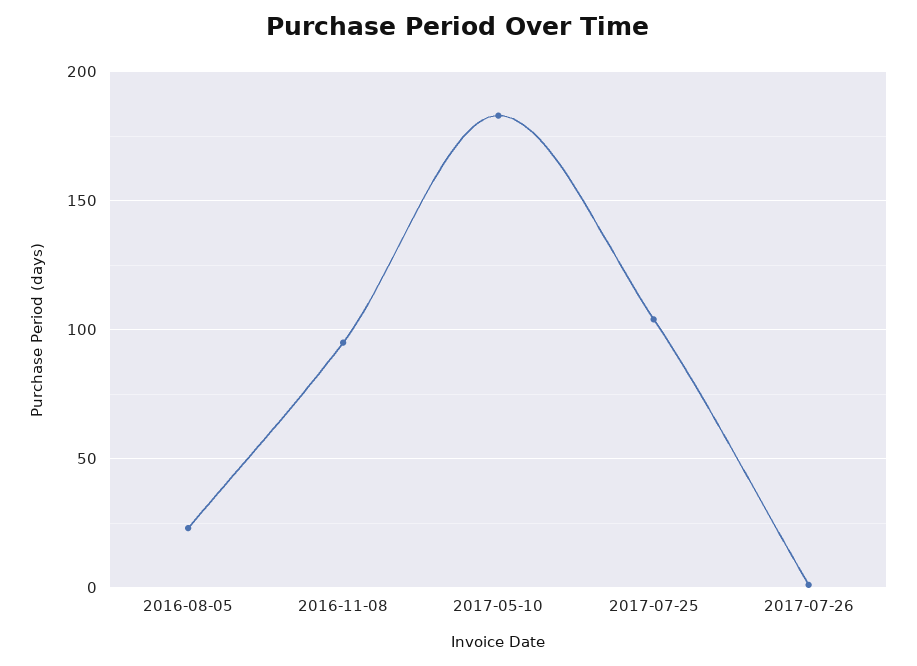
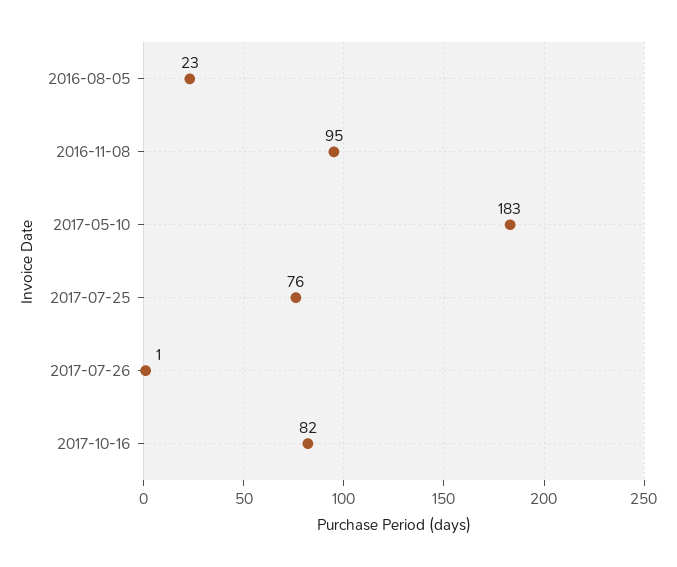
2017-07-25: 105 -> 76
2017-10-16: none -> 82

